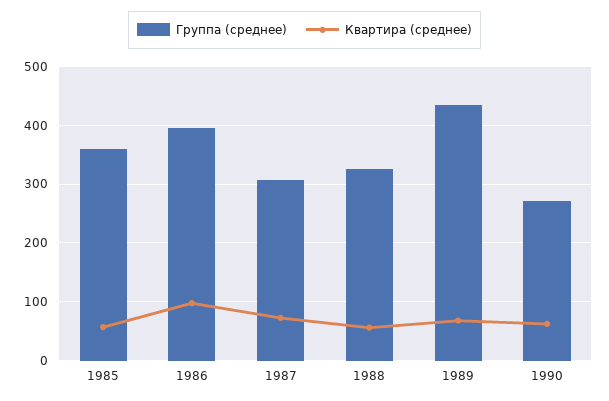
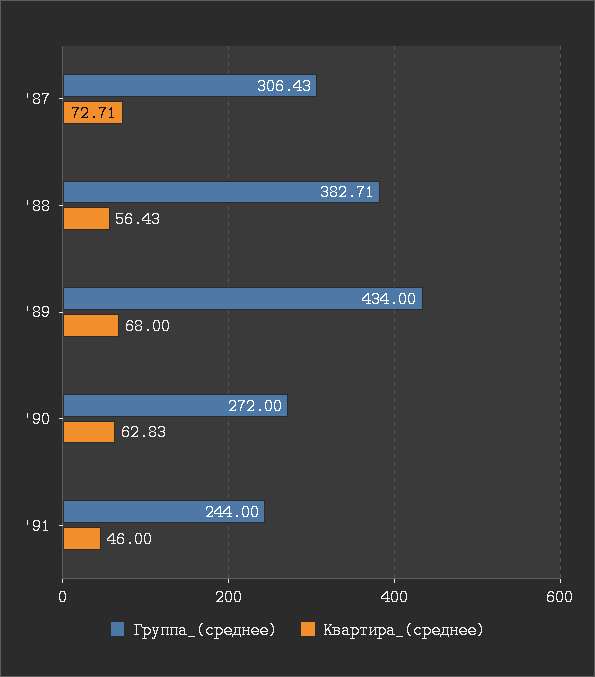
Группа (среднее), 1985: 360 -> none
Квартира (среднее), 1985: 60 -> none
Группа (среднее), 1986: 400 -> none
Квартира (среднее), 1986: 100 -> none
Группа (среднее), 1988: 320 -> 382.71
Группа (среднее), '91: none -> 244
Квартира (среднее), '91: none -> 46

